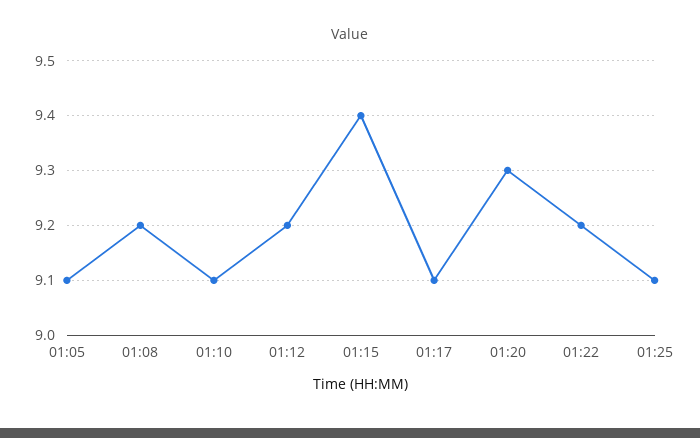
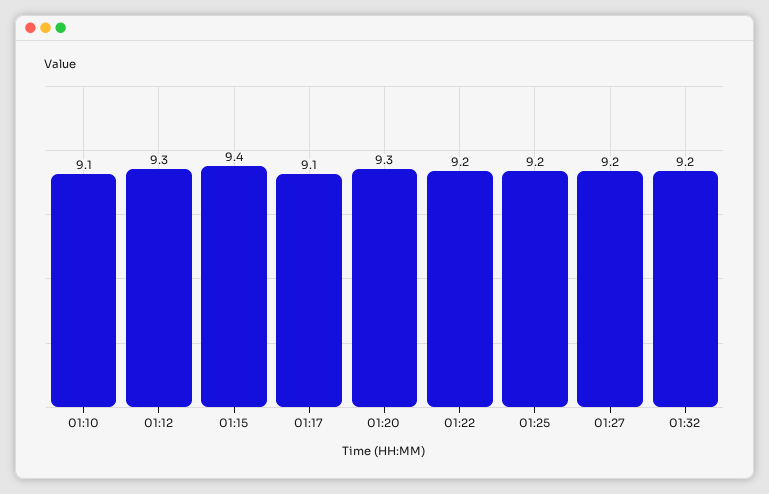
01:05: 9.1 -> none
01:08: 9.2 -> none
01:12: 9.2 -> 9.3
01:25: 9.1 -> 9.2
01:27: none -> 9.2
01:32: none -> 9.2

